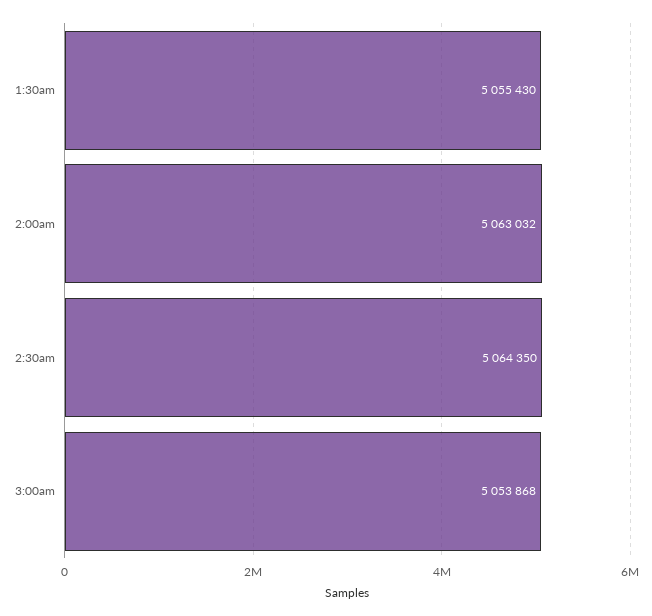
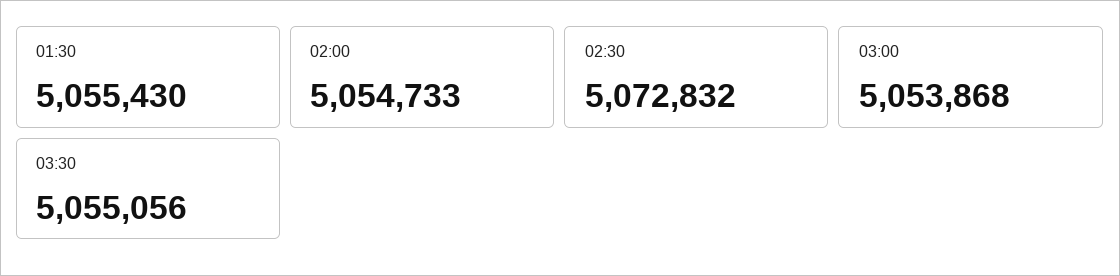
2:00am: 5063032 -> 5054733
2:30am: 5064350 -> 5072832
03:30: none -> 5055056

